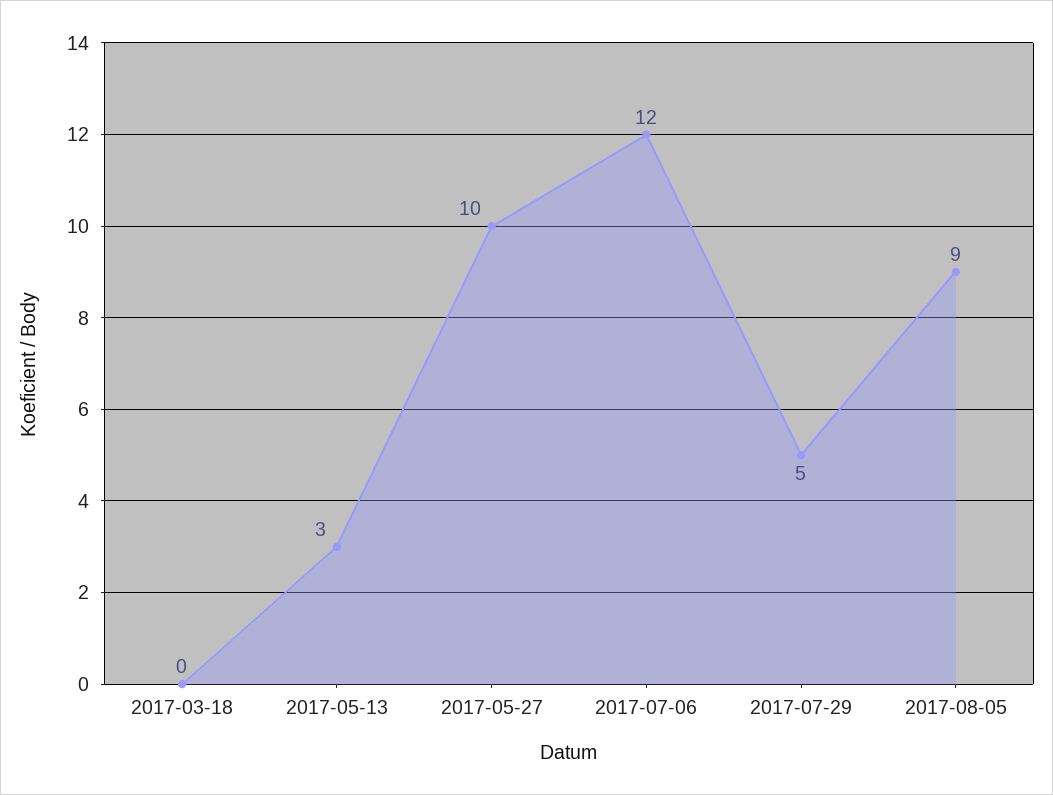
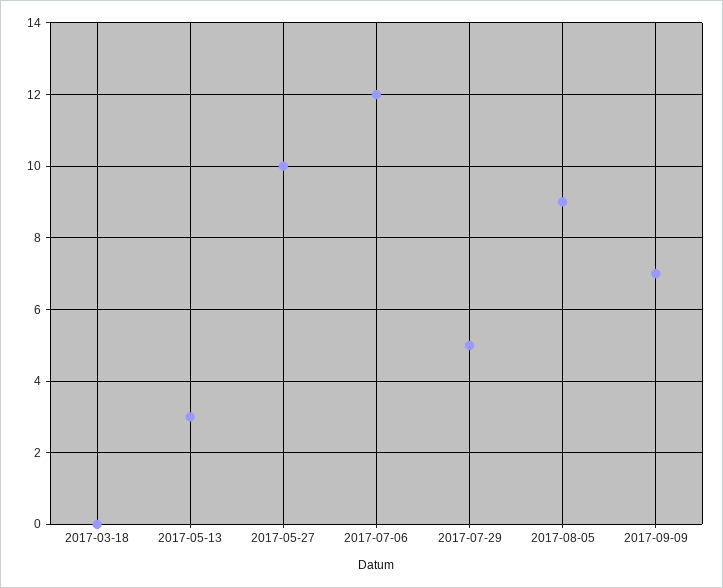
2017-09-09: none -> 7

